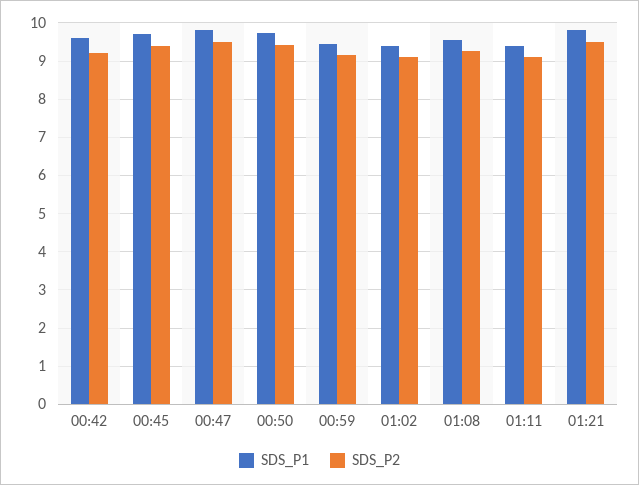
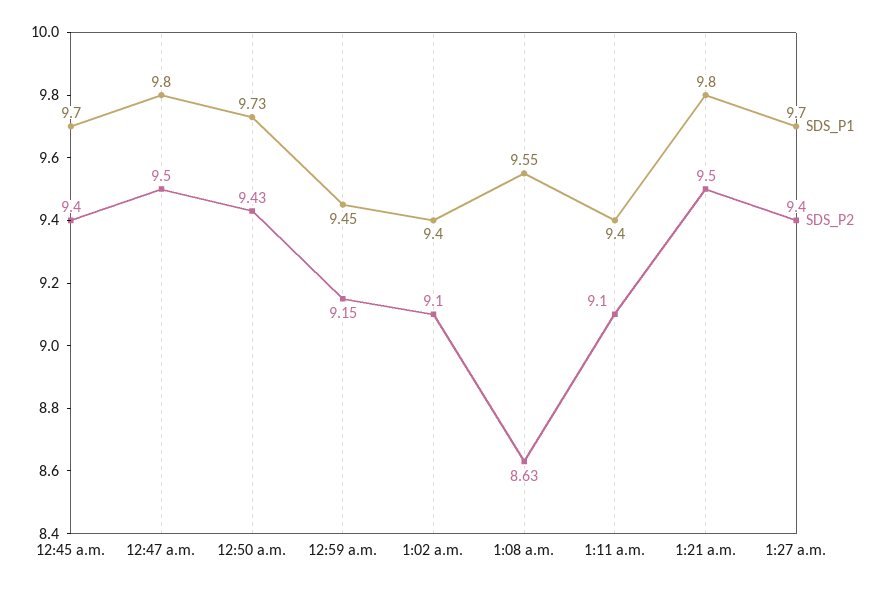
SDS_P1, 00:42: 9.6 -> none
SDS_P2, 00:42: 9.2 -> none
SDS_P2, 01:08: 9.2 -> 8.63
SDS_P1, 1:27 a.m.: none -> 9.7
SDS_P2, 1:27 a.m.: none -> 9.4

